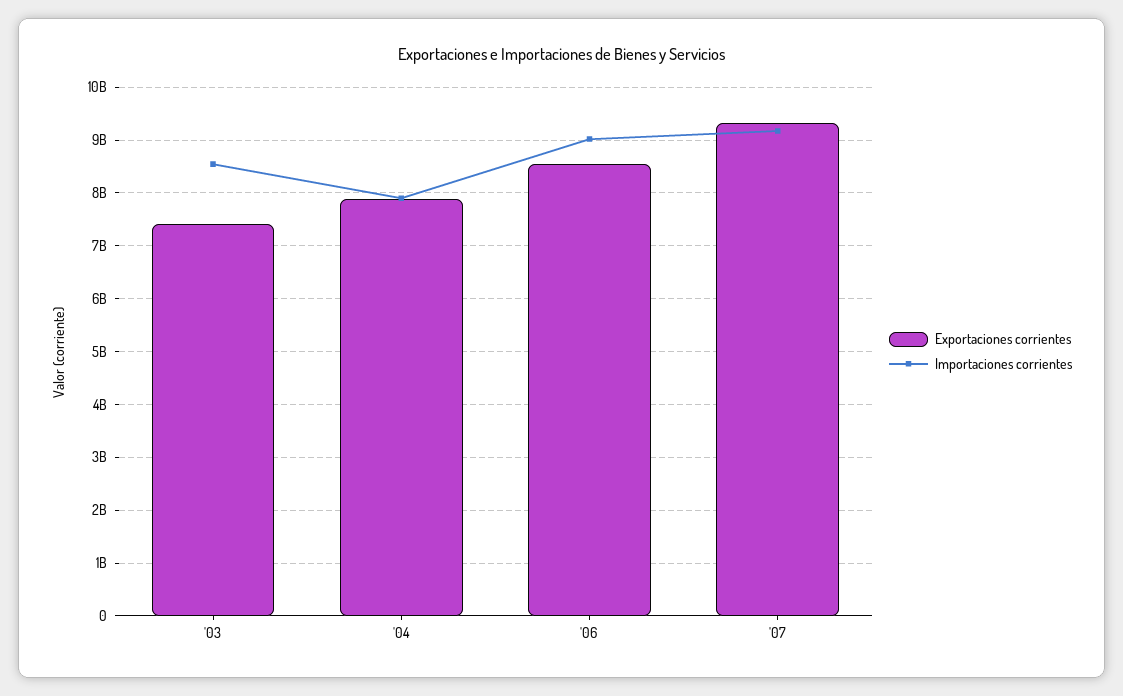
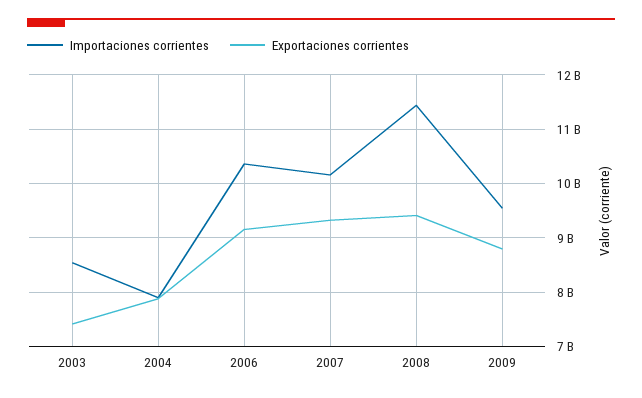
Exportaciones corrientes, '06: 8600000000 -> 9200000000
Importaciones corrientes, '06: 9000000000 -> 10400000000
Importaciones corrientes, '07: 9200000000 -> 10200000000
Importaciones corrientes, 2008: none -> 11400000000
Exportaciones corrientes, 2008: none -> 9400000000
Importaciones corrientes, 2009: none -> 9600000000
Exportaciones corrientes, 2009: none -> 8800000000

